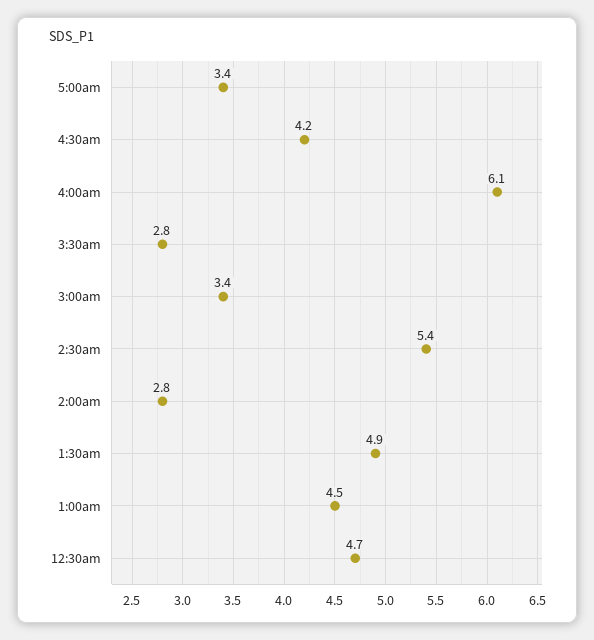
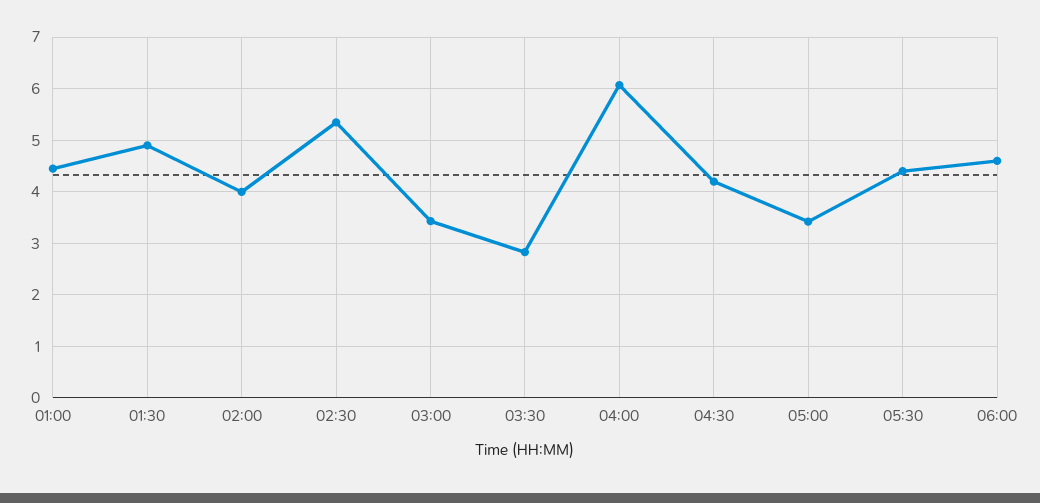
2:00am: 2.8 -> 4
12:30am: 4.7 -> none
05:30: none -> 4.4
06:00: none -> 4.6

